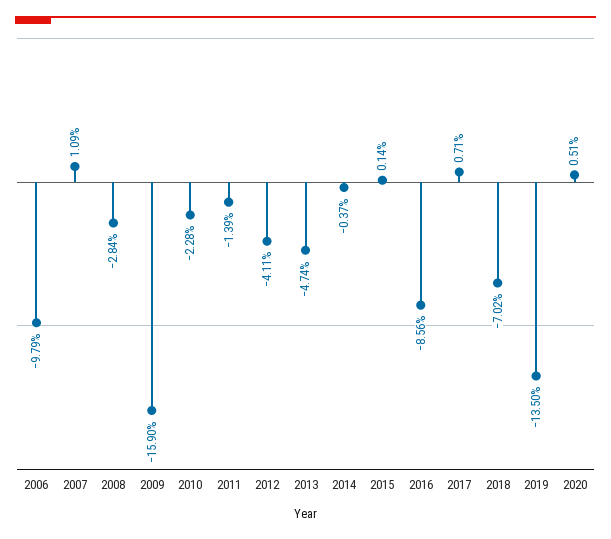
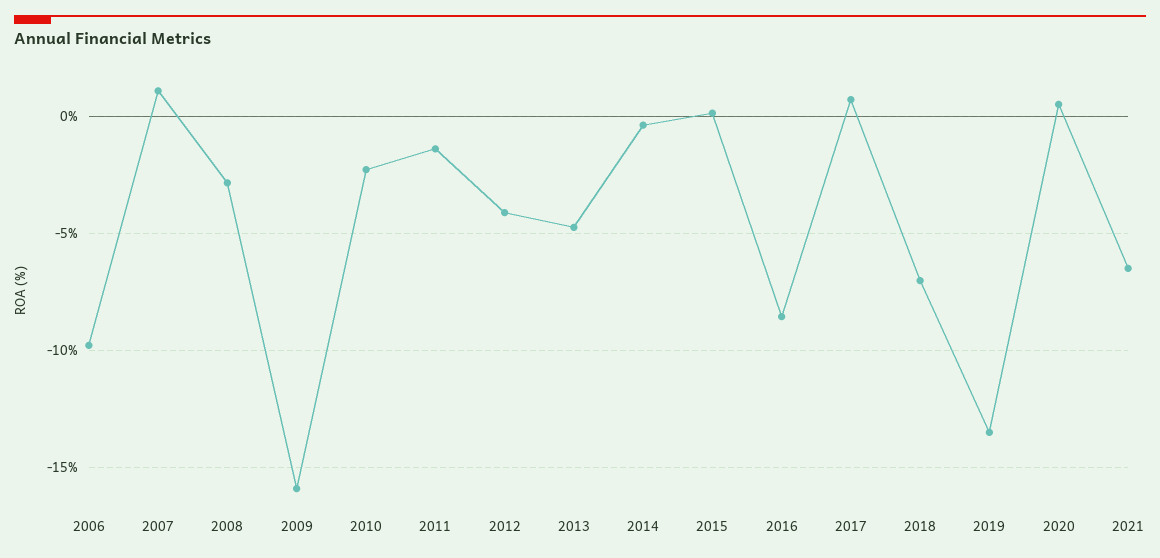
2021: none -> -6.5

